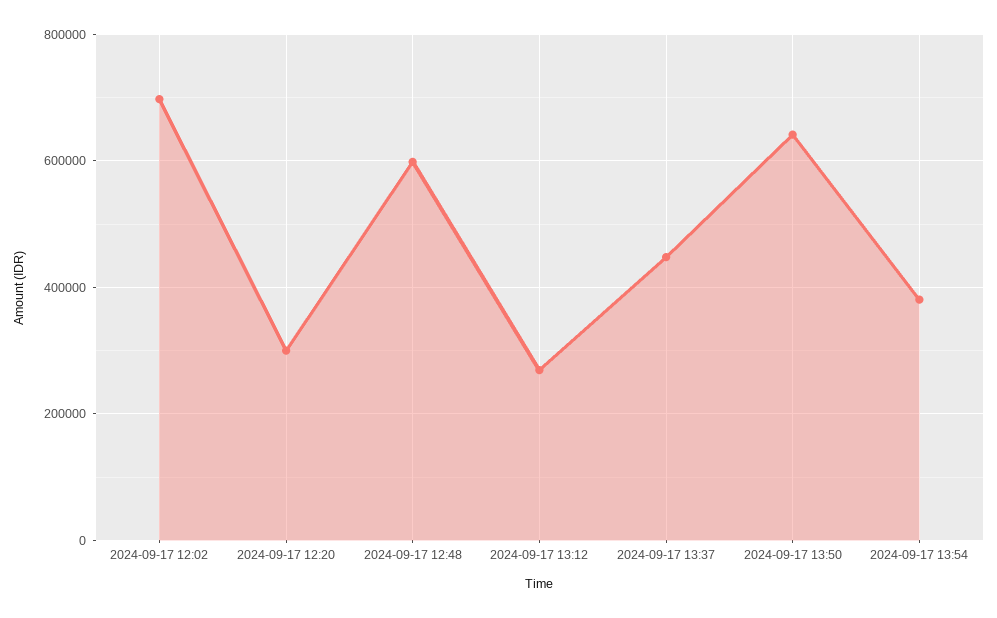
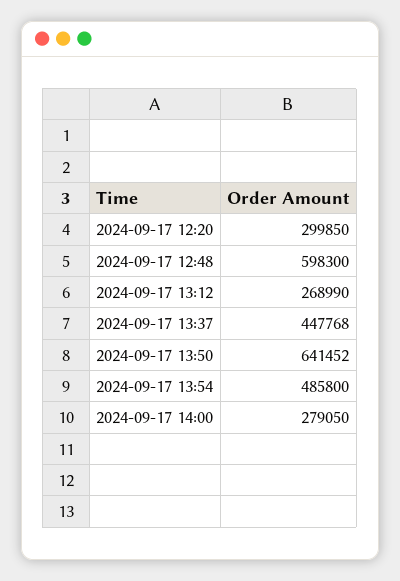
2024-09-17 12:02: 700000 -> none
2024-09-17 13:54: 380000 -> 485800
2024-09-17 14:00: none -> 279050

